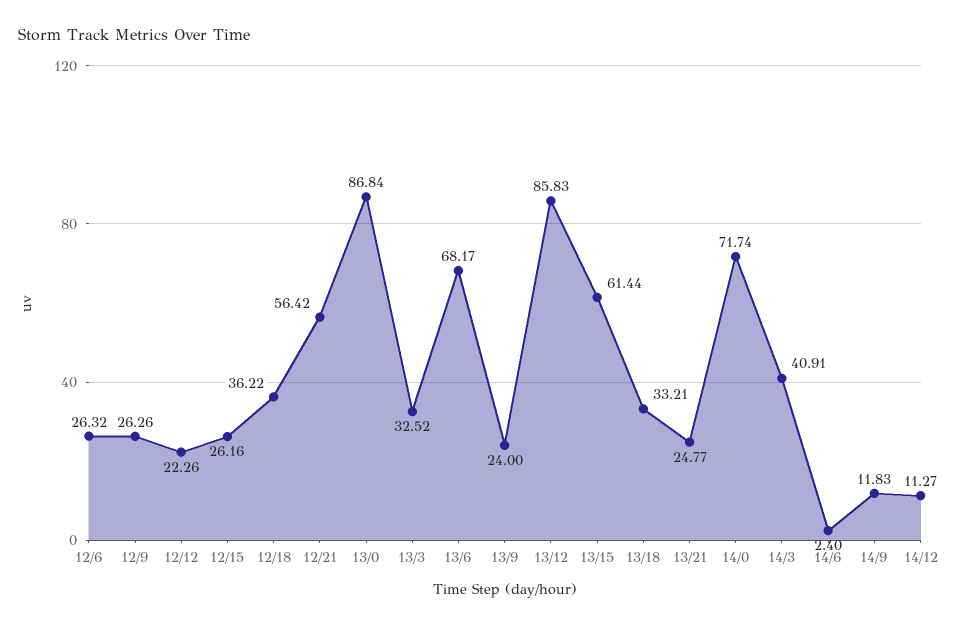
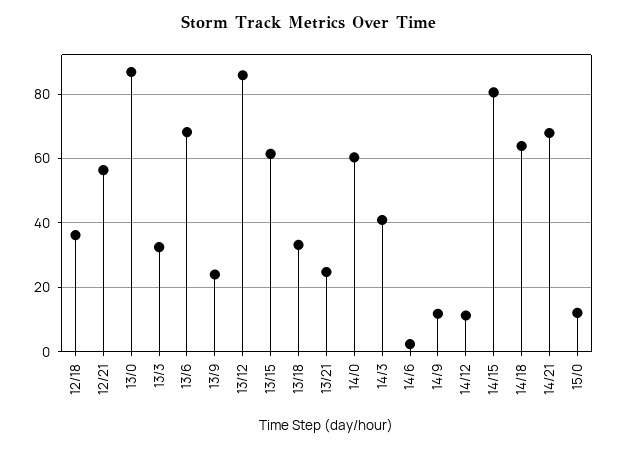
12/6: 26.32 -> none
12/9: 26.26 -> none
12/12: 22.26 -> none
12/15: 26.16 -> none
14/0: 71.74 -> 60
14/15: none -> 80
14/18: none -> 64
14/21: none -> 68
15/0: none -> 12

